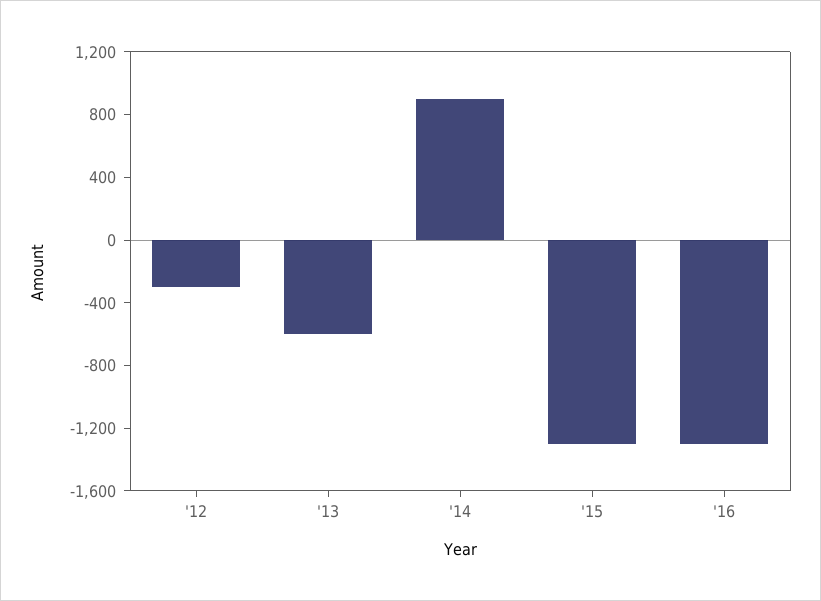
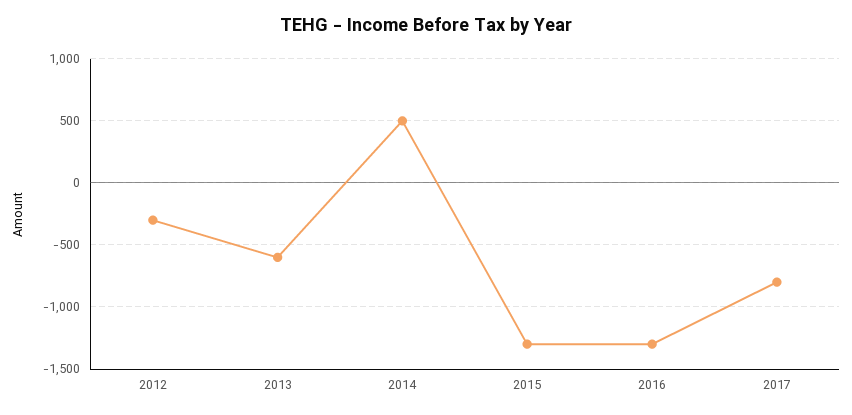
'14: 900 -> 500
2017: none -> -800

